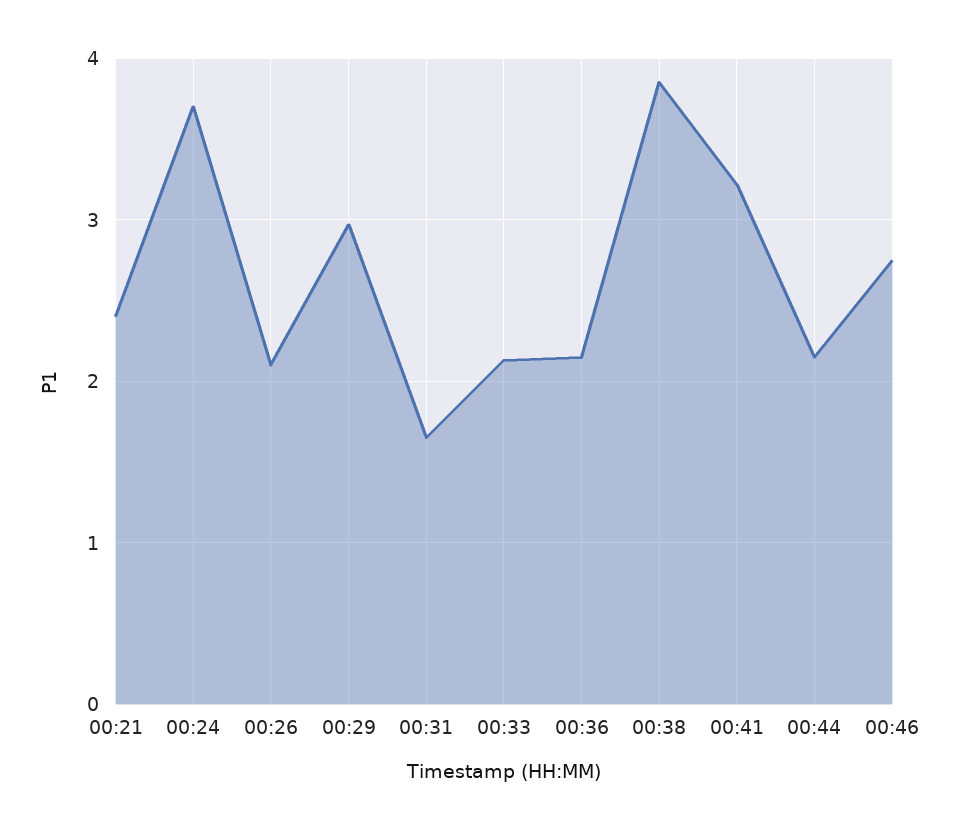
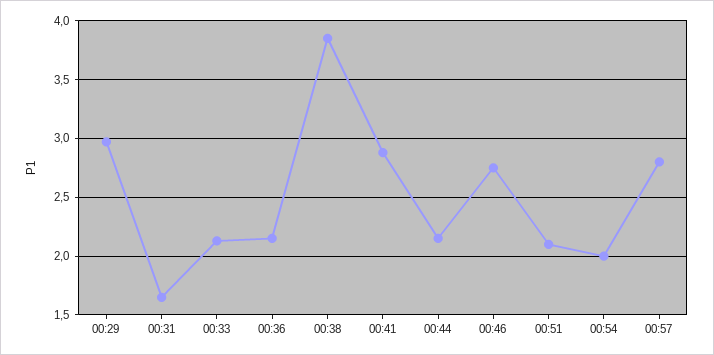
00:21: 2.4 -> none
00:24: 3.7 -> none
00:26: 2.1 -> none
00:41: 3.2 -> 2.9
00:51: none -> 2.1
00:54: none -> 2
00:57: none -> 2.8

